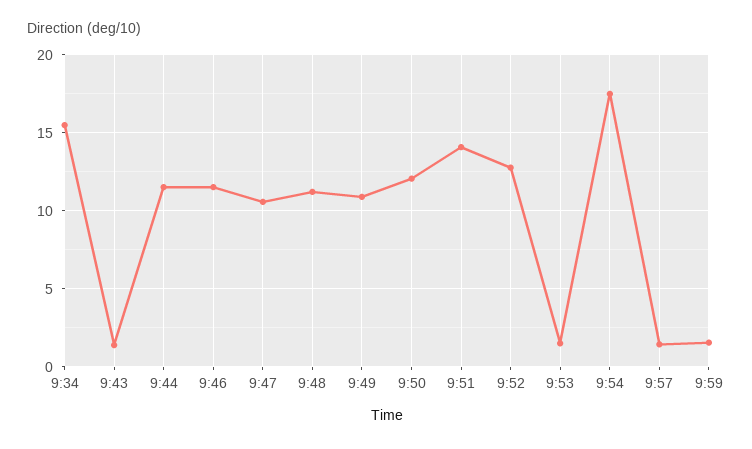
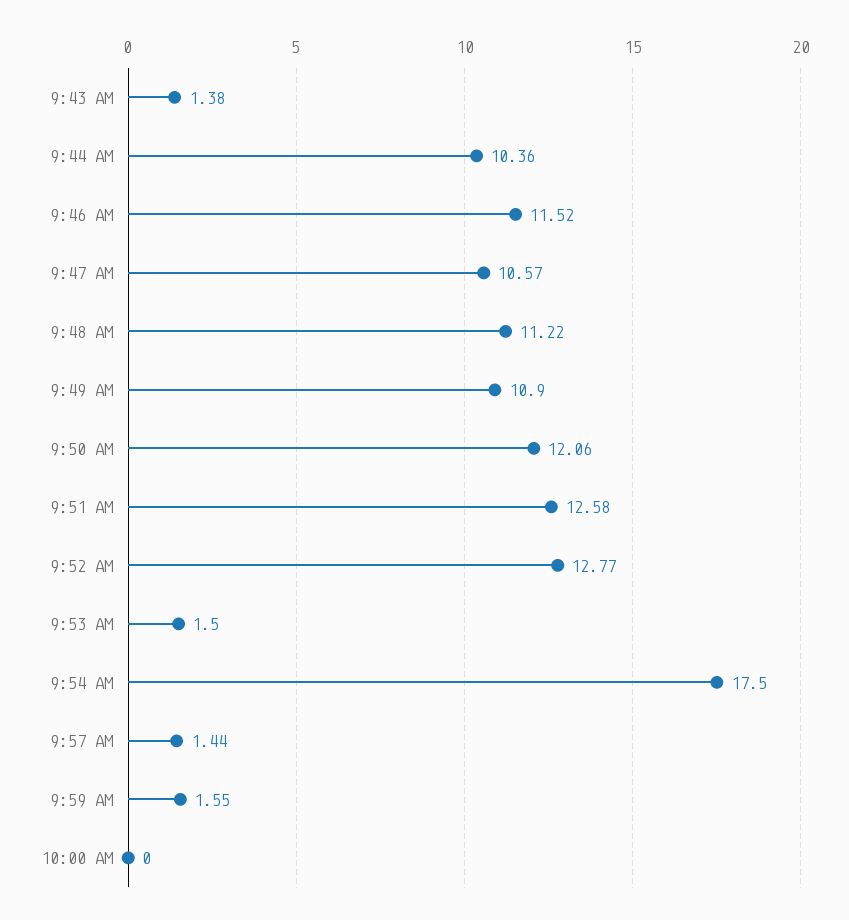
9:34: 15.5 -> none
9:44: 11.5 -> 10.36
9:51: 14 -> 12.58
10:00 AM: none -> 0

